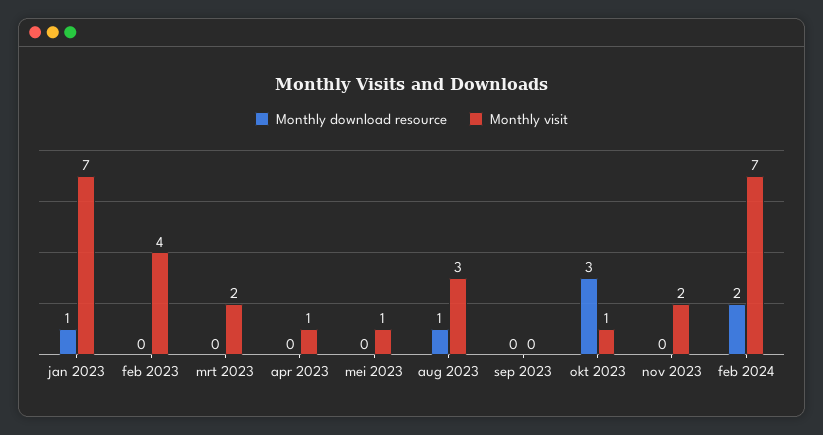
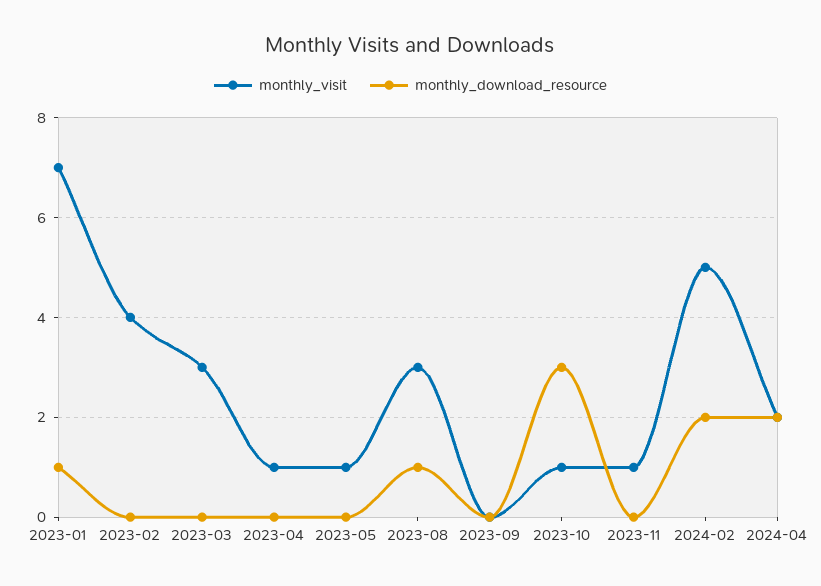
Monthly visit, mrt 2023: 2 -> 3
Monthly visit, nov 2023: 2 -> 1
Monthly visit, feb 2024: 7 -> 5
Monthly visit, 2024-04: none -> 2
Monthly download resource, 2024-04: none -> 2

